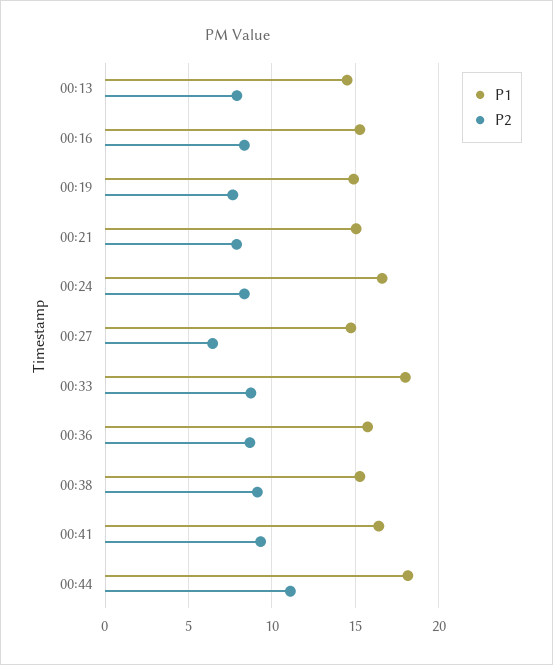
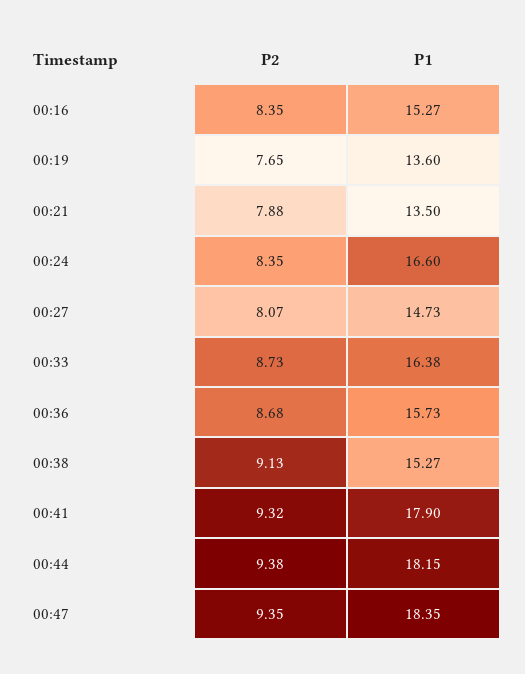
P1, 00:13: 14.5 -> none
P2, 00:13: 8 -> none
P1, 00:19: 15 -> 13.6
P1, 00:21: 15 -> 13.5
P2, 00:27: 6.5 -> 8.07
P1, 00:33: 18 -> 16.38
P1, 00:41: 16.5 -> 17.9
P2, 00:44: 11 -> 9.38
P2, 00:47: none -> 9.35
P1, 00:47: none -> 18.35

